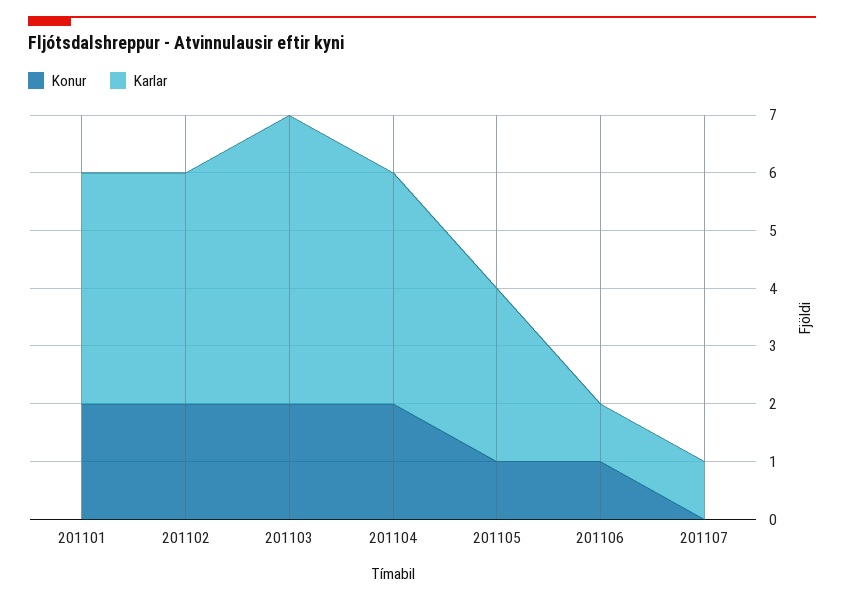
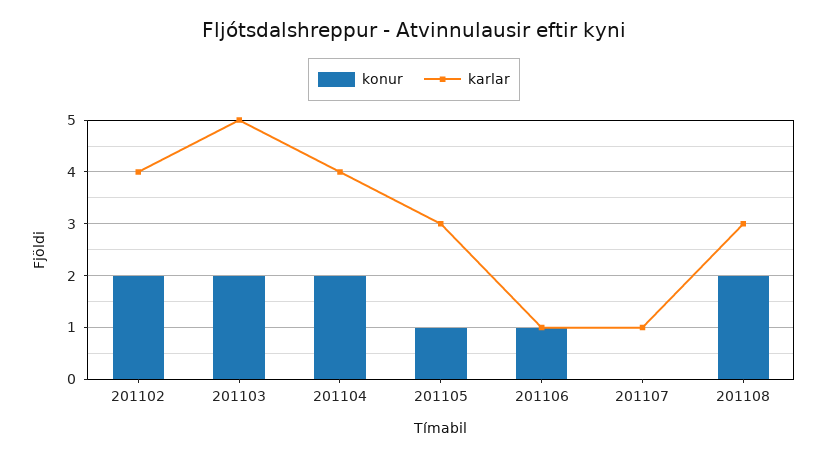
Konur, 201101: 2 -> none
Karlar, 201101: 4 -> none
Konur, 201108: none -> 2
Karlar, 201108: none -> 3

